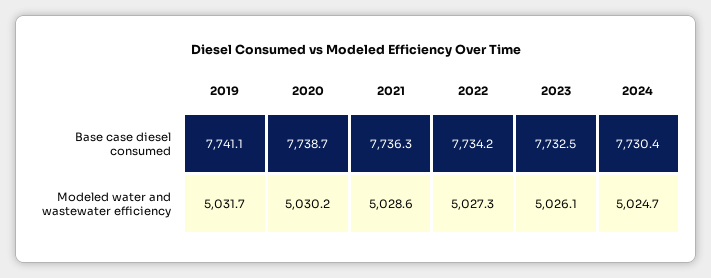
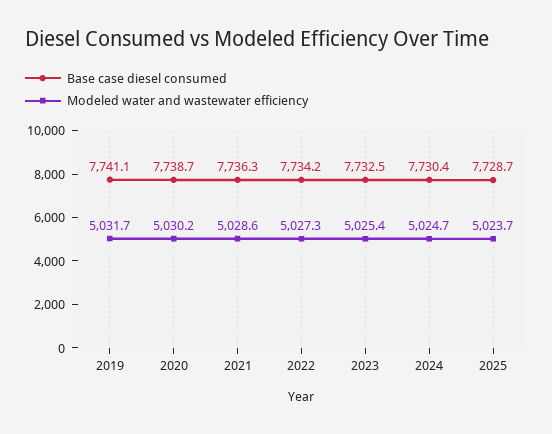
Modeled water and wastewater efficiency, 2023: 5026.1 -> 5025.4
Base case diesel consumed, 2025: none -> 7728.7
Modeled water and wastewater efficiency, 2025: none -> 5023.7

